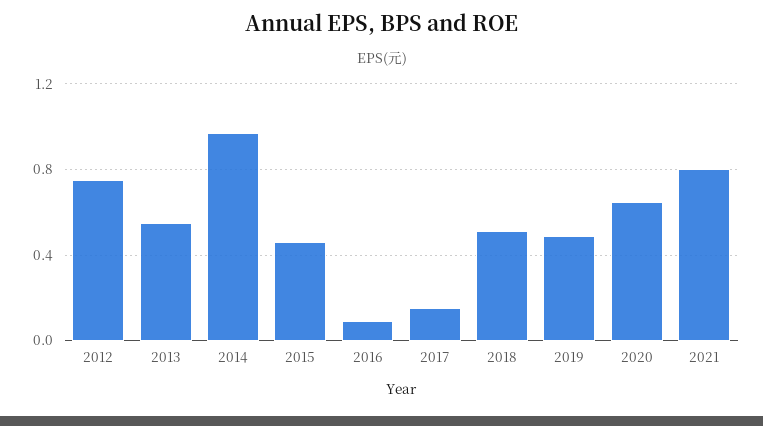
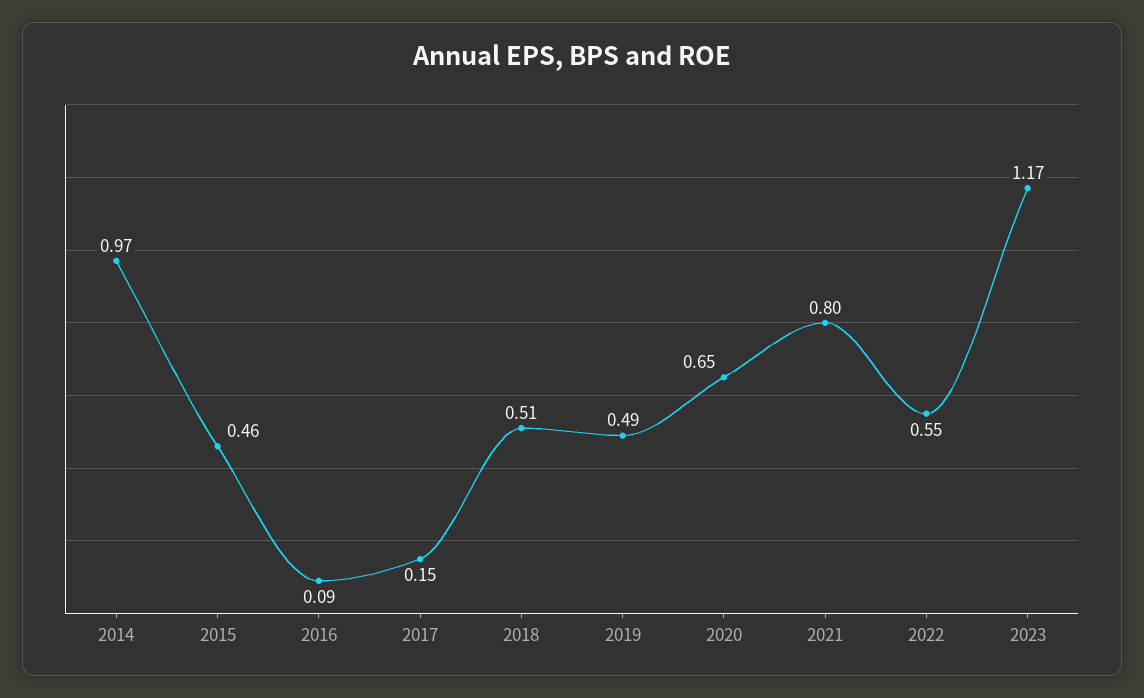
2012: 0.75 -> none
2013: 0.55 -> none
2022: none -> 0.55
2023: none -> 1.17

